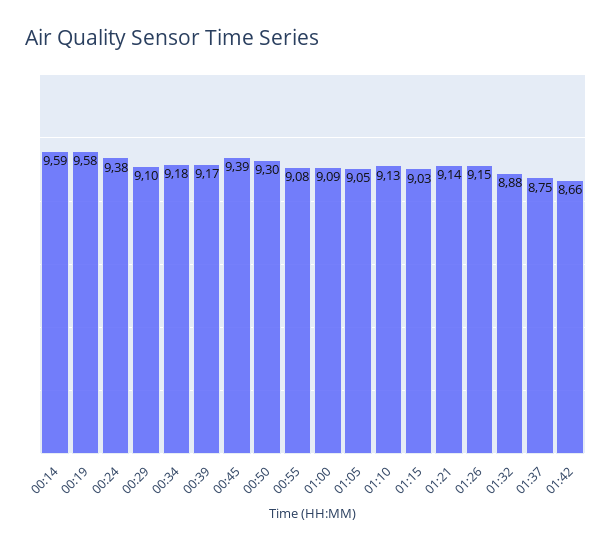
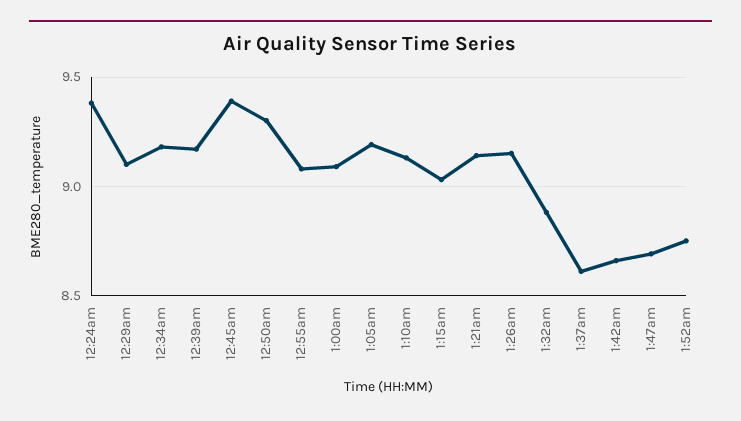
00:14: 9.59 -> none
00:19: 9.58 -> none
01:05: 9.05 -> 9.2
01:37: 8.75 -> 8.6
1:47am: none -> 8.7
1:52am: none -> 8.75

